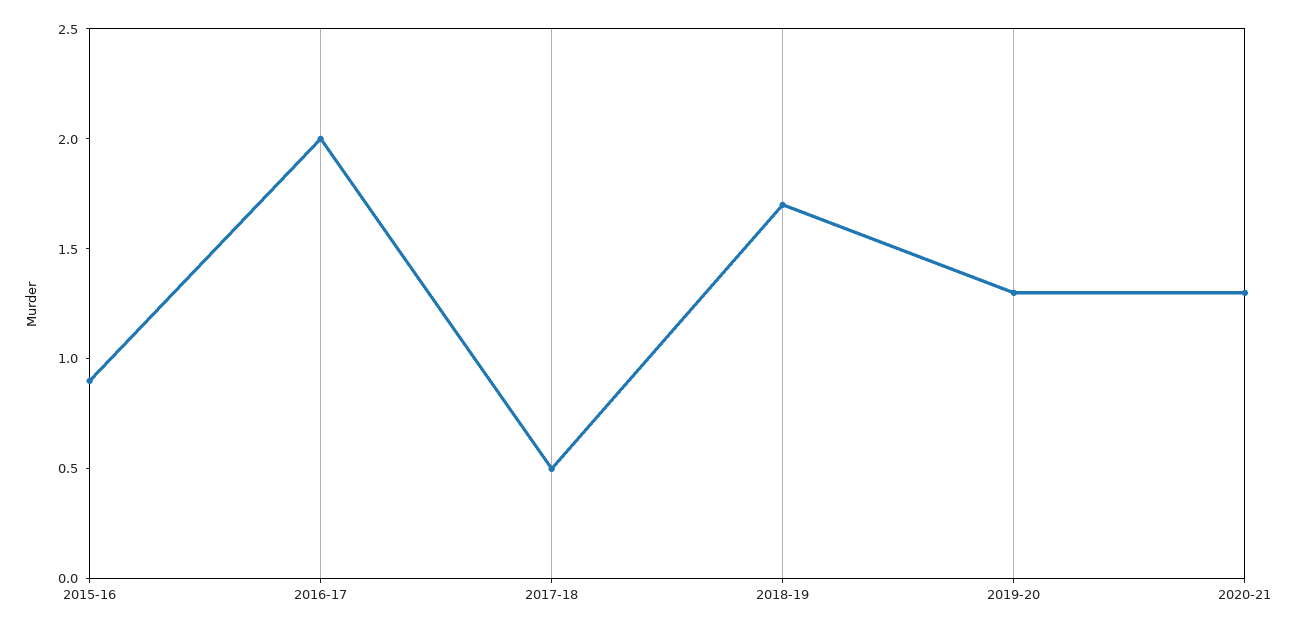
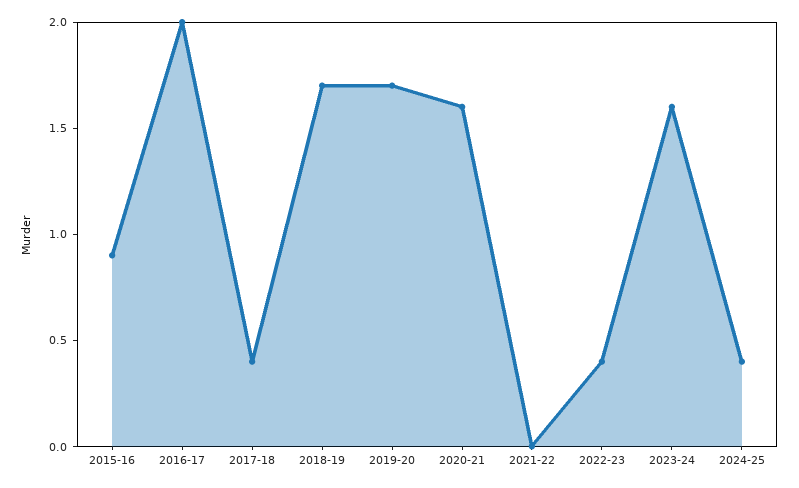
2017-18: 0.5 -> 0.4
2019-20: 1.3 -> 1.7
2020-21: 1.3 -> 1.6
2021-22: none -> 0
2022-23: none -> 0.4
2023-24: none -> 1.6
2024-25: none -> 0.4

